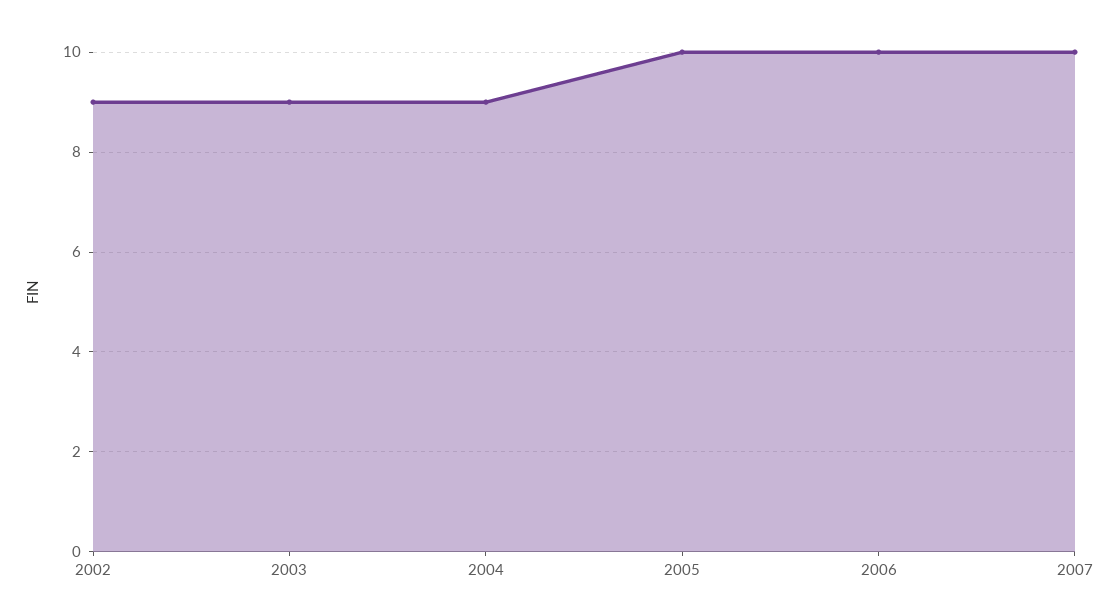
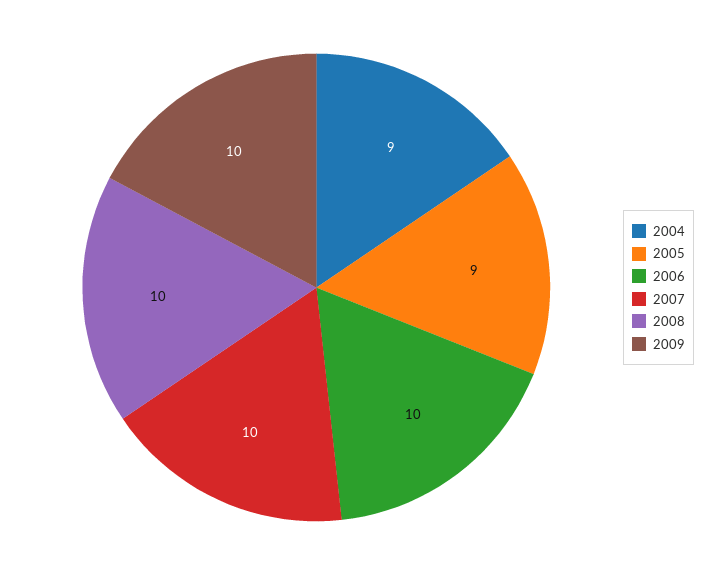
2002: 9 -> none
2003: 9 -> none
2005: 10 -> 9
2008: none -> 10
2009: none -> 10

